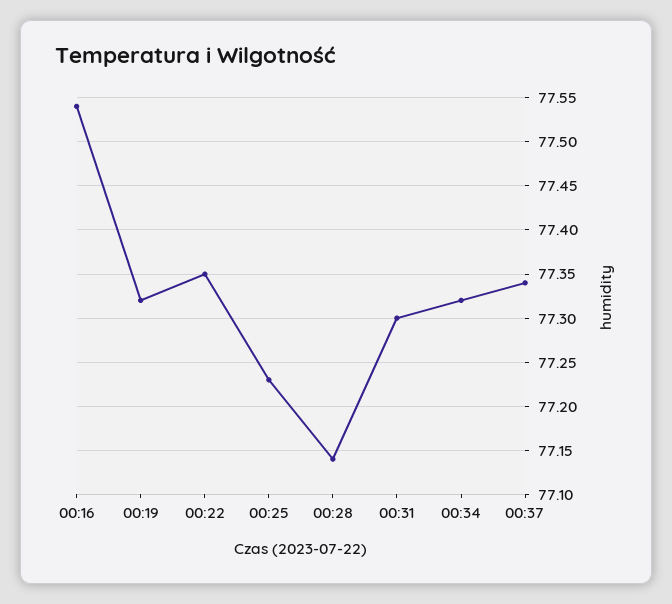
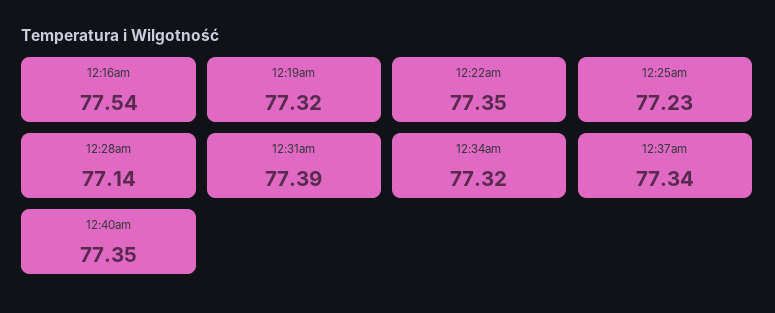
00:31: 77.3 -> 77.39
12:40am: none -> 77.35

